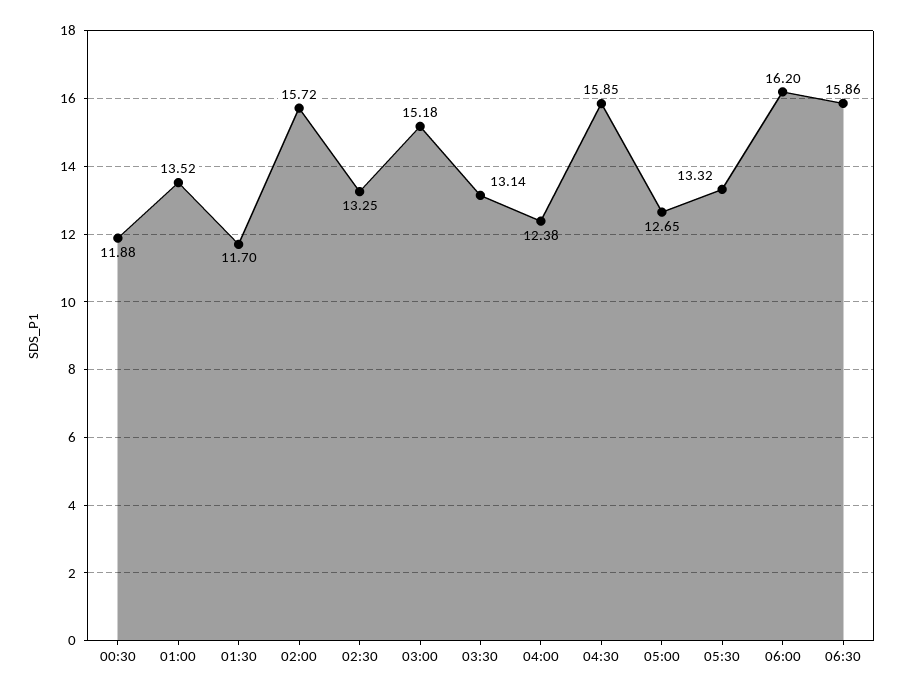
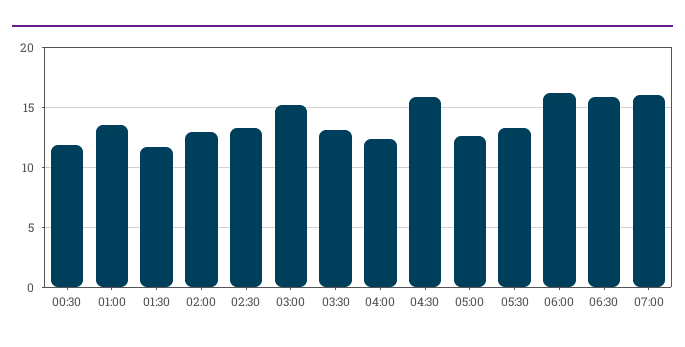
02:00: 15.72 -> 13
07:00: none -> 16

